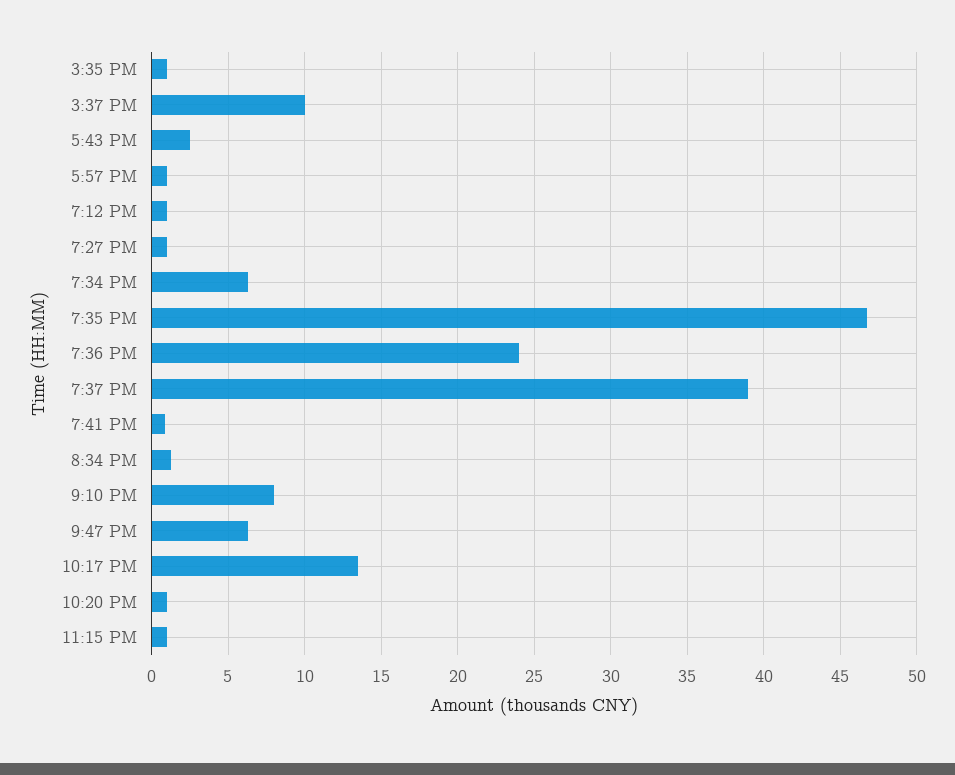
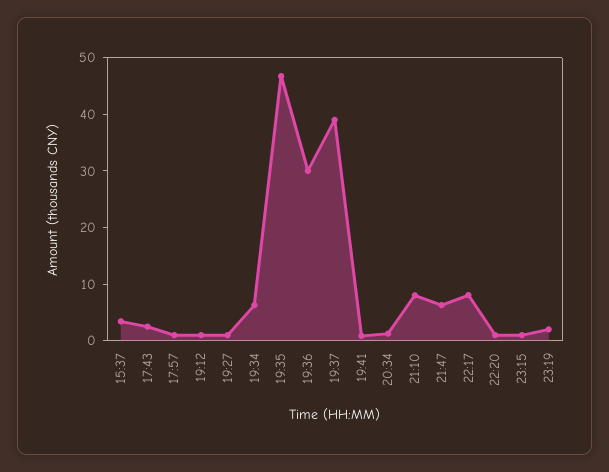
3:35 PM: 1 -> none
3:37 PM: 10 -> 4
7:36 PM: 24 -> 30
10:17 PM: 13.5 -> 8
23:19: none -> 2

